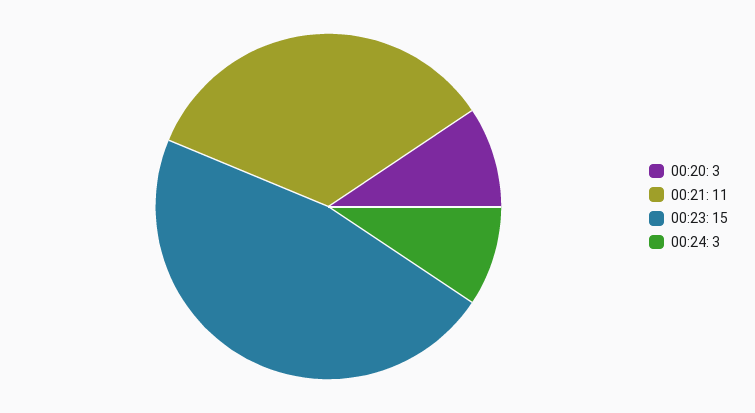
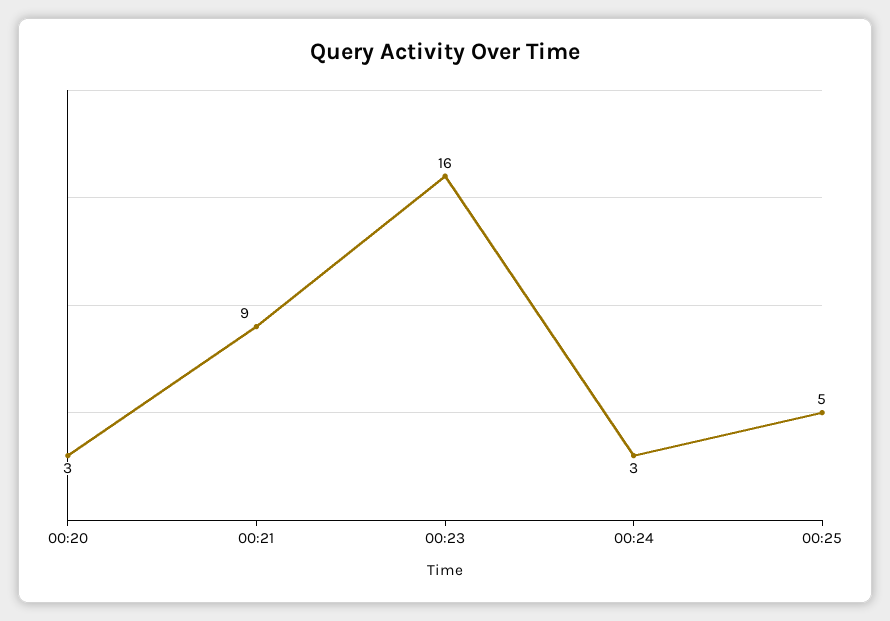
00:21: 11 -> 9
00:23: 15 -> 16
00:25: none -> 5

